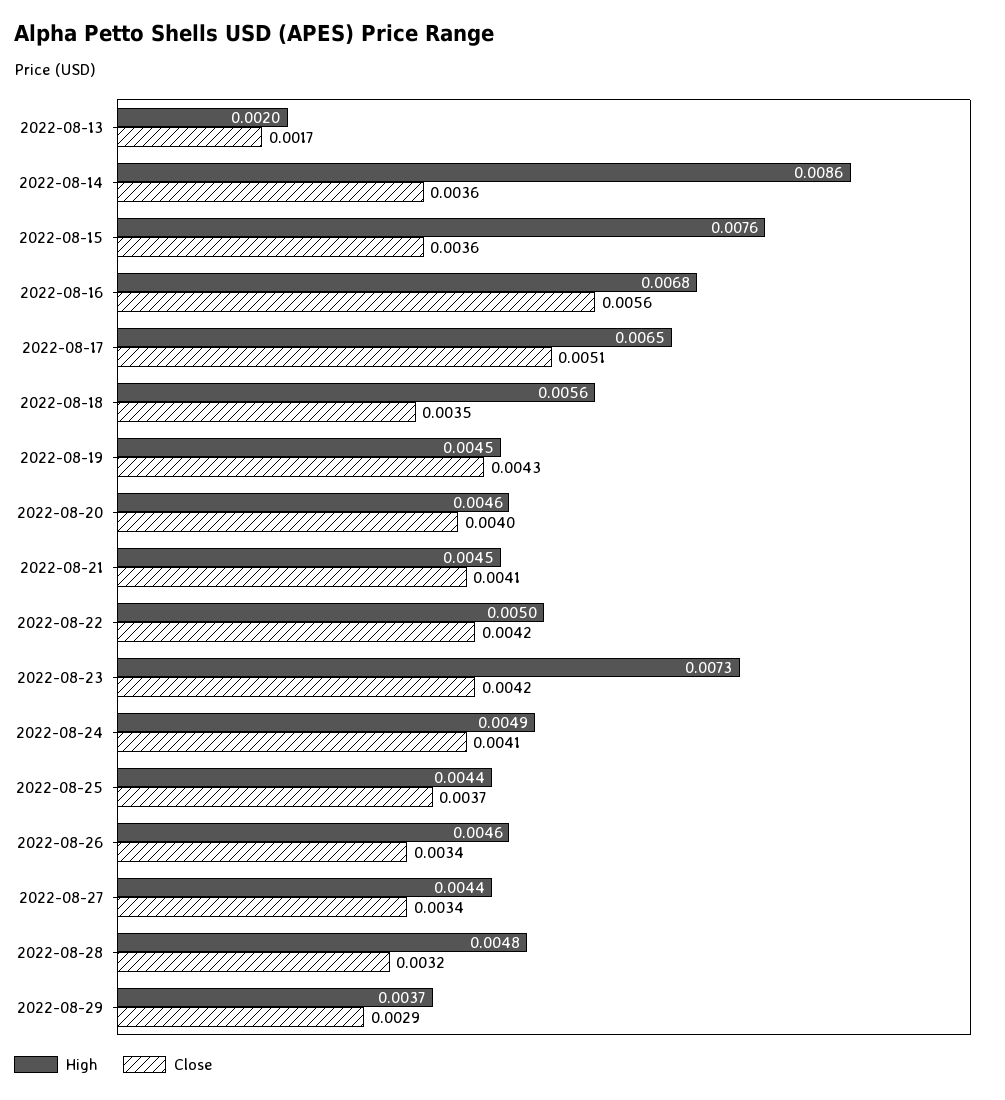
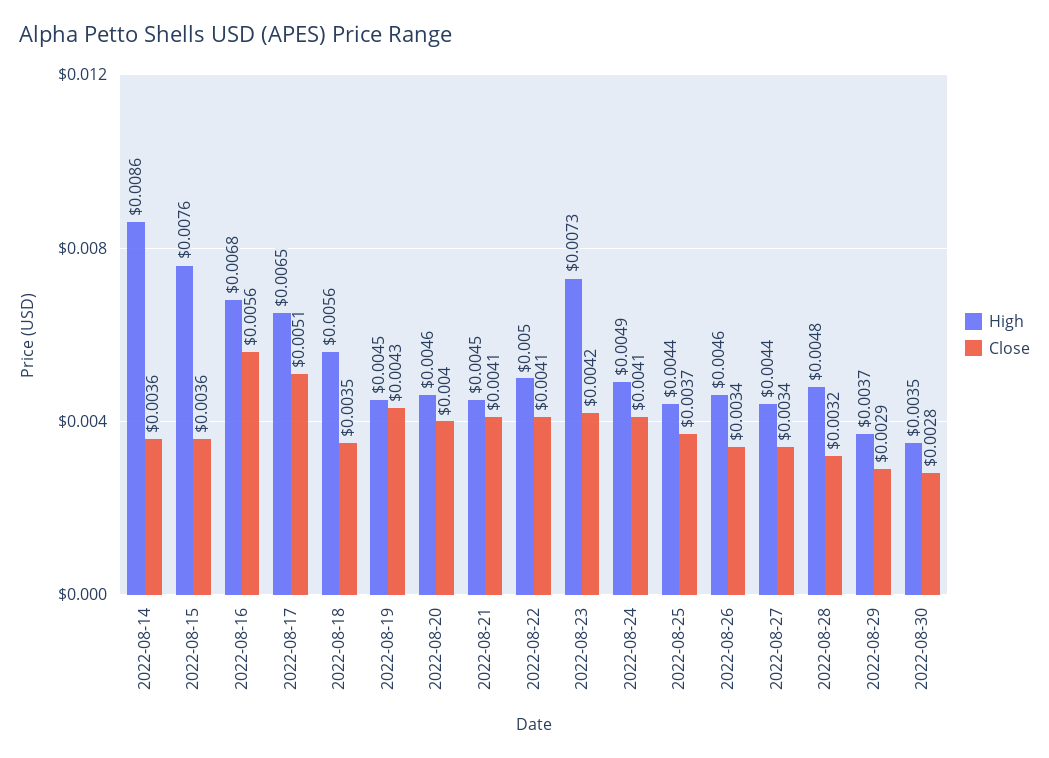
High, 2022-08-13: 0.002 -> none
Close, 2022-08-13: 0.0017 -> none
Close, 2022-08-22: 0.0042 -> 0.0041
High, 2022-08-30: none -> 0.0035
Close, 2022-08-30: none -> 0.0028

